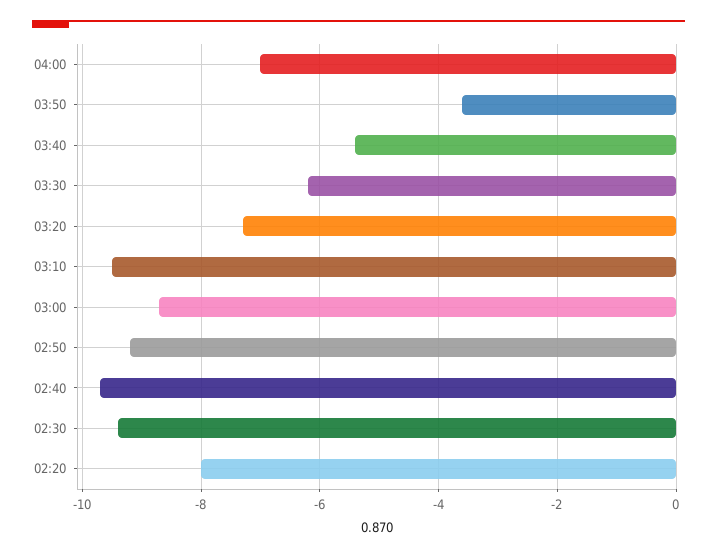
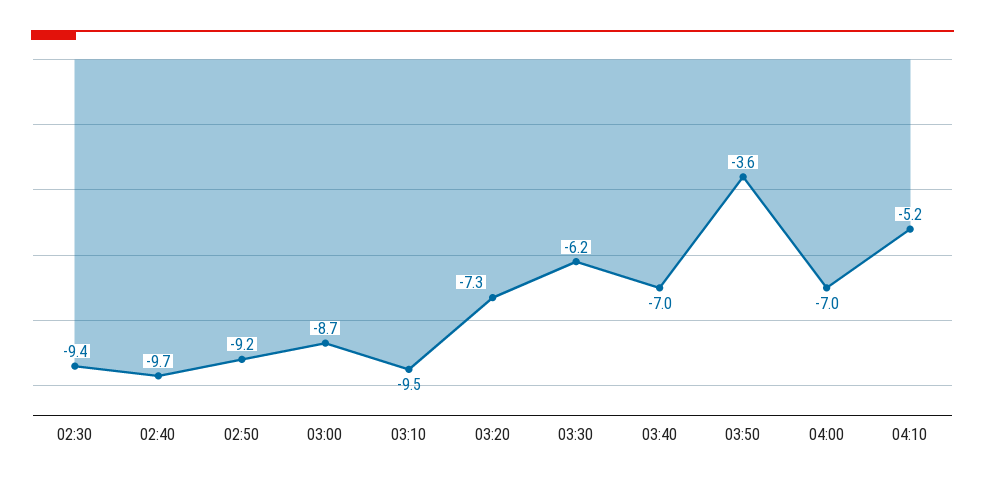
03:40: -5.5 -> -7
02:20: -8 -> none
04:10: none -> -5.2

